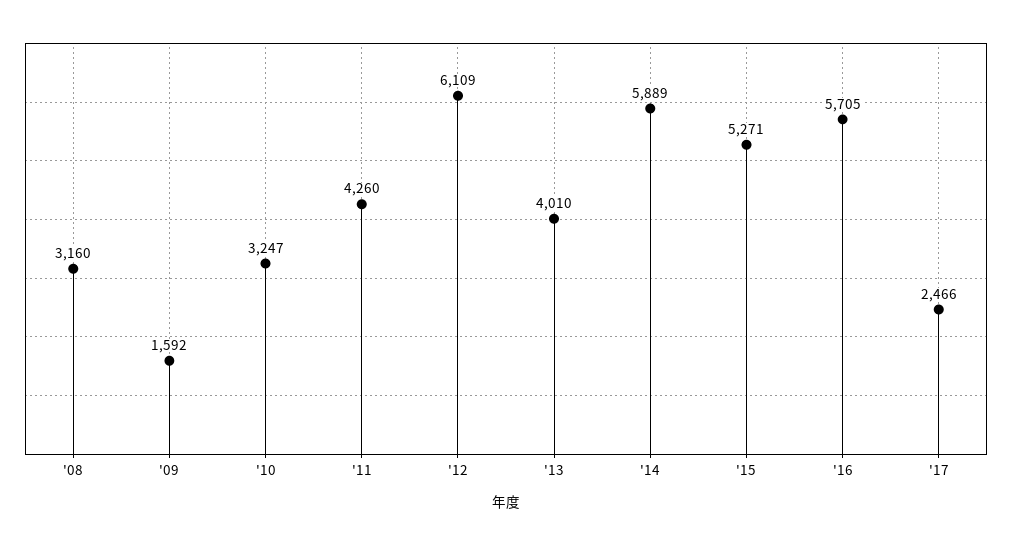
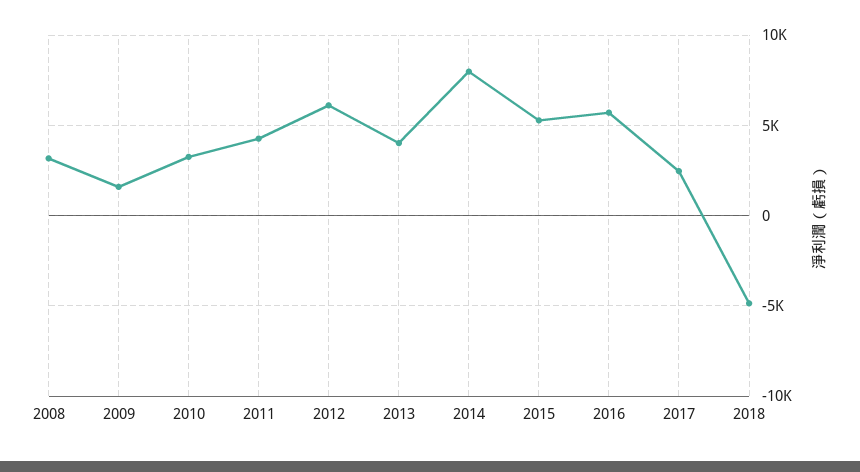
'14: 5889 -> 8000
2018: none -> -5000

